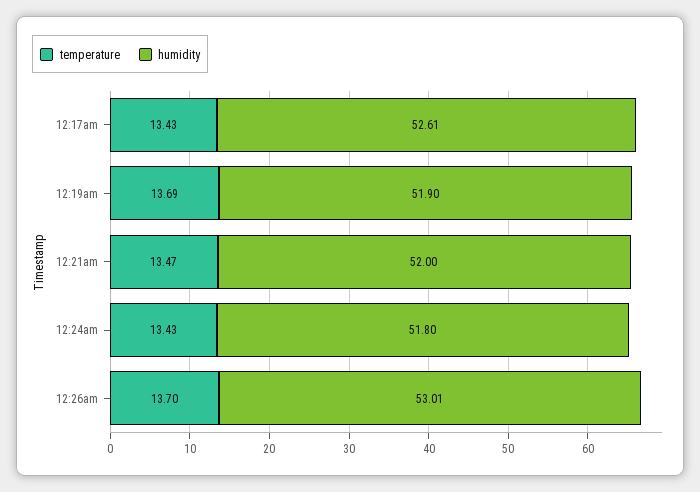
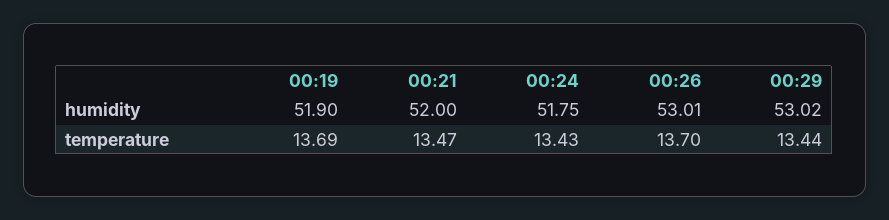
temperature, 12:17am: 13.43 -> none
humidity, 12:17am: 52.61 -> none
humidity, 12:24am: 51.8 -> 51.75
humidity, 00:29: none -> 53.02
temperature, 00:29: none -> 13.44

